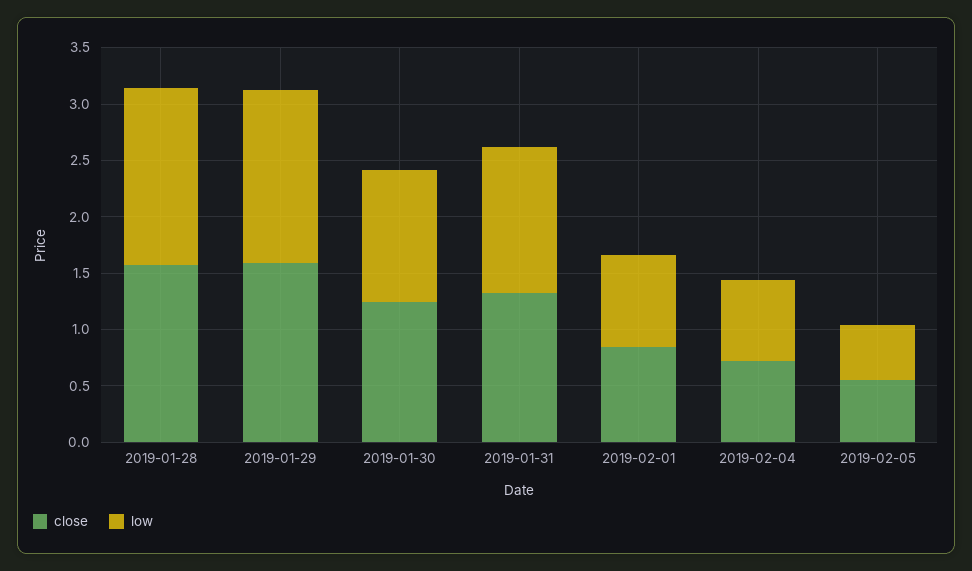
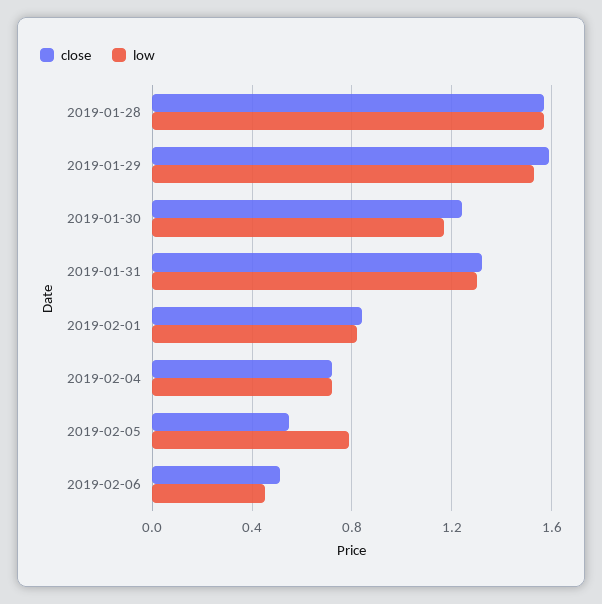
low, 2019-02-05: 0.5 -> 0.8
close, 2019-02-06: none -> 0.5
low, 2019-02-06: none -> 0.45

